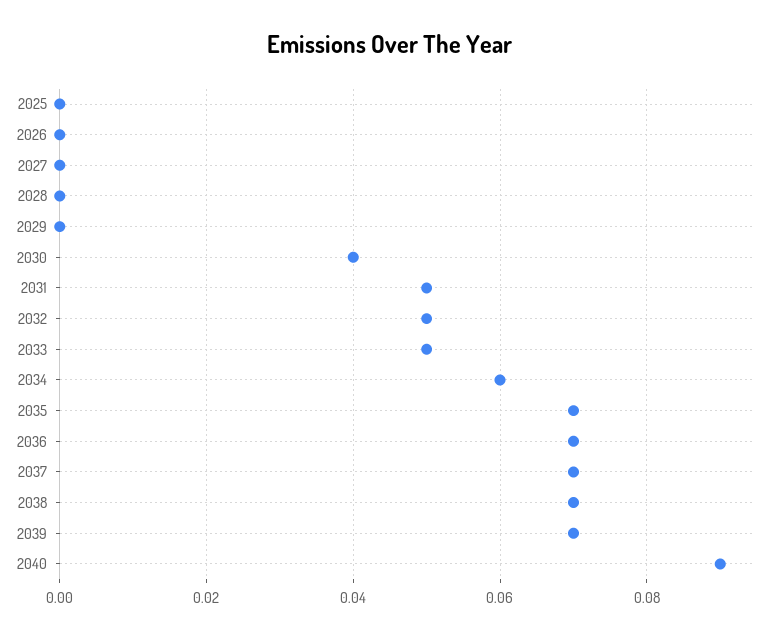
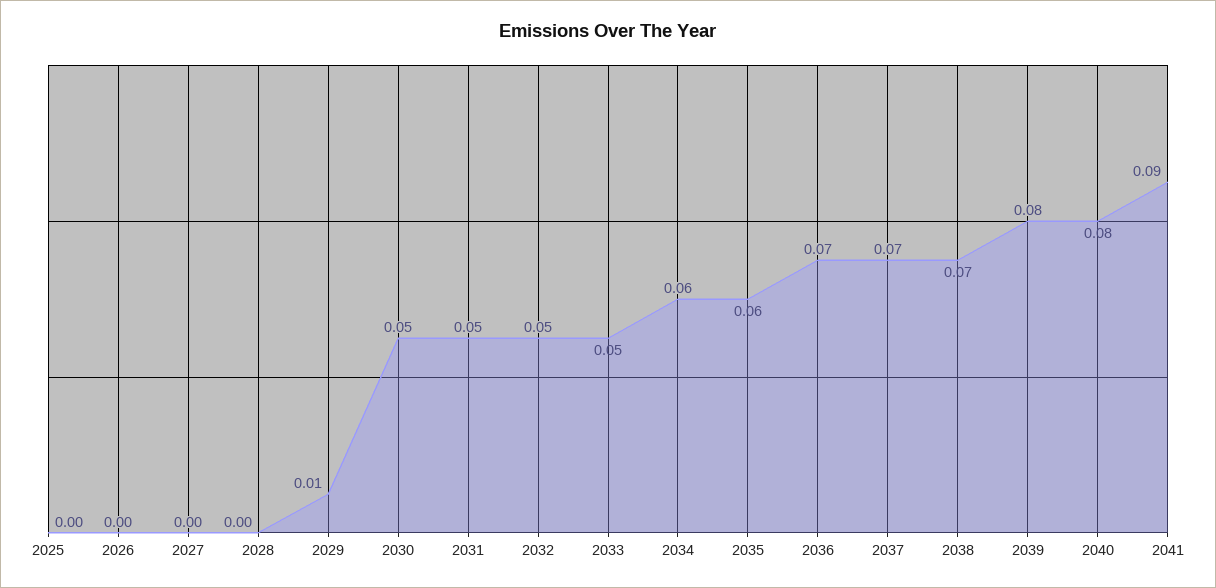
2029: 0 -> 0.01
2030: 0.04 -> 0.05
2035: 0.07 -> 0.06
2039: 0.07 -> 0.08
2040: 0.09 -> 0.08
2041: none -> 0.09

